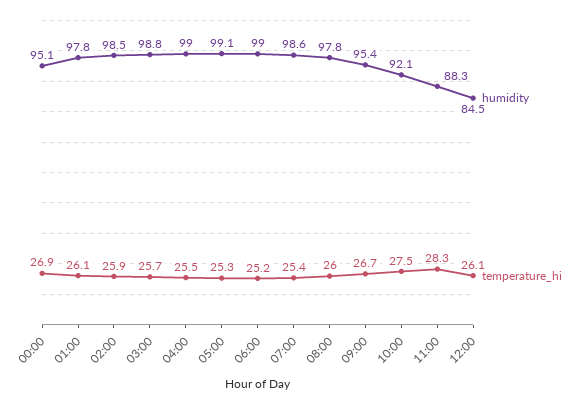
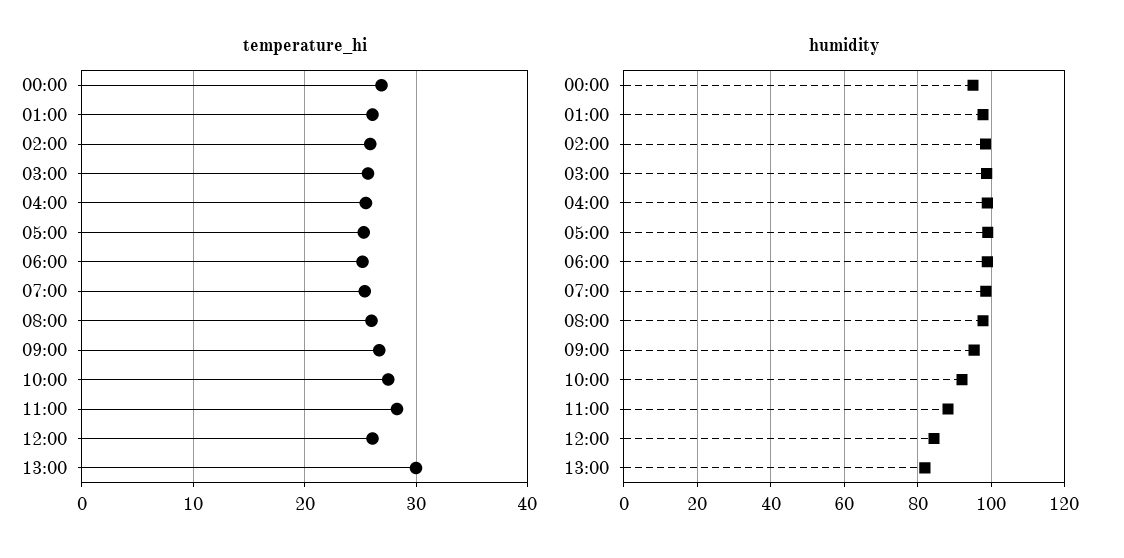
temperature_hi, 13:00: none -> 30
humidity, 13:00: none -> 82

